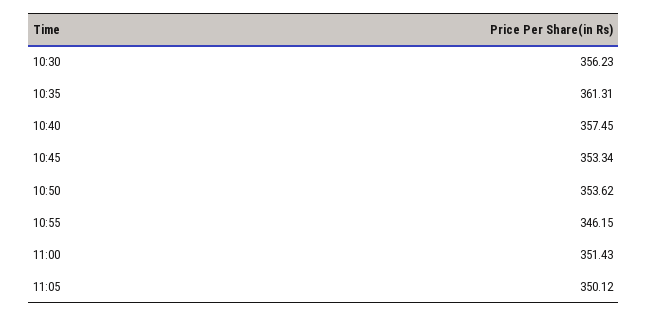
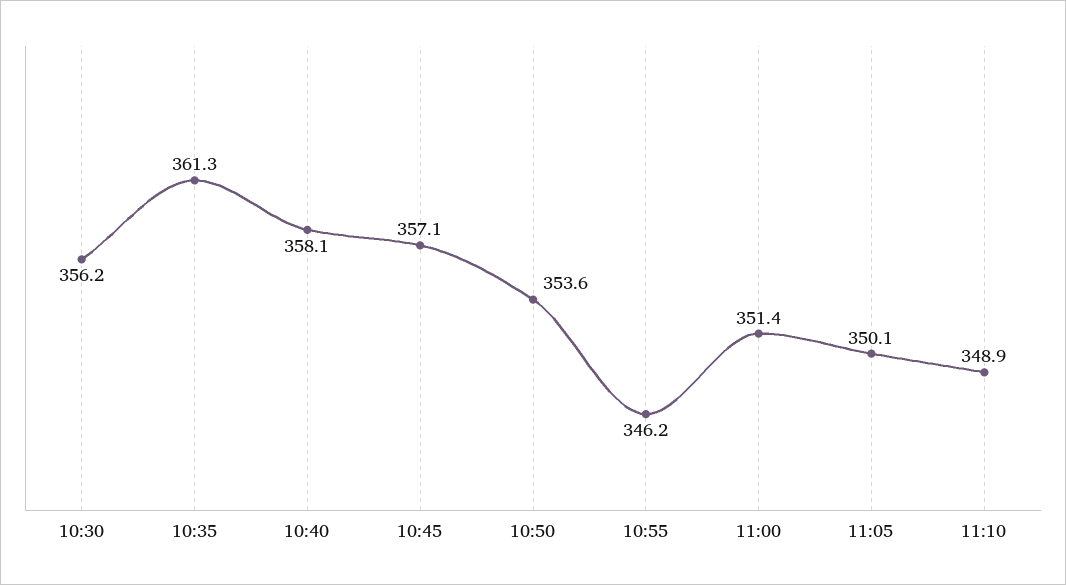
10:40: 357.45 -> 358.1
10:45: 353.34 -> 357.1
11:10: none -> 348.9

